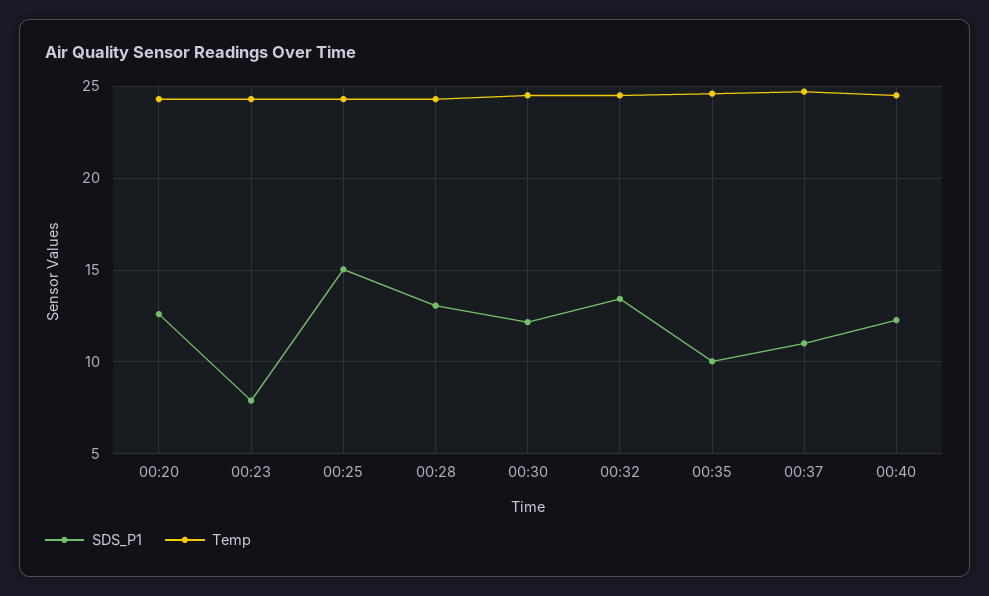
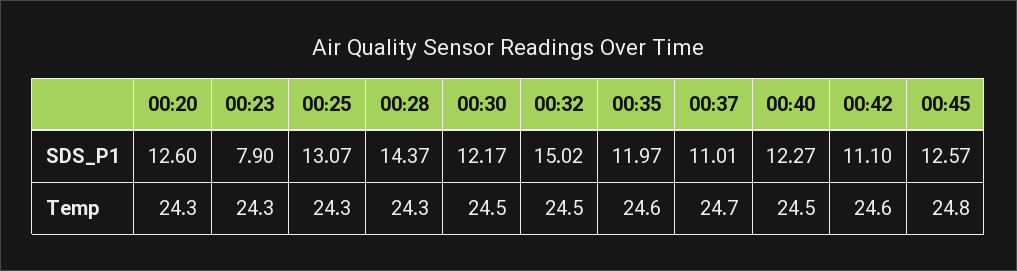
SDS_P1, 00:25: 15 -> 13.07
SDS_P1, 00:28: 13 -> 14.37
SDS_P1, 00:32: 13.5 -> 15.02
SDS_P1, 00:35: 10 -> 11.97
SDS_P1, 00:42: none -> 11.1
SDS_P1, 00:45: none -> 12.57
Temp, 00:42: none -> 24.6
Temp, 00:45: none -> 24.8

